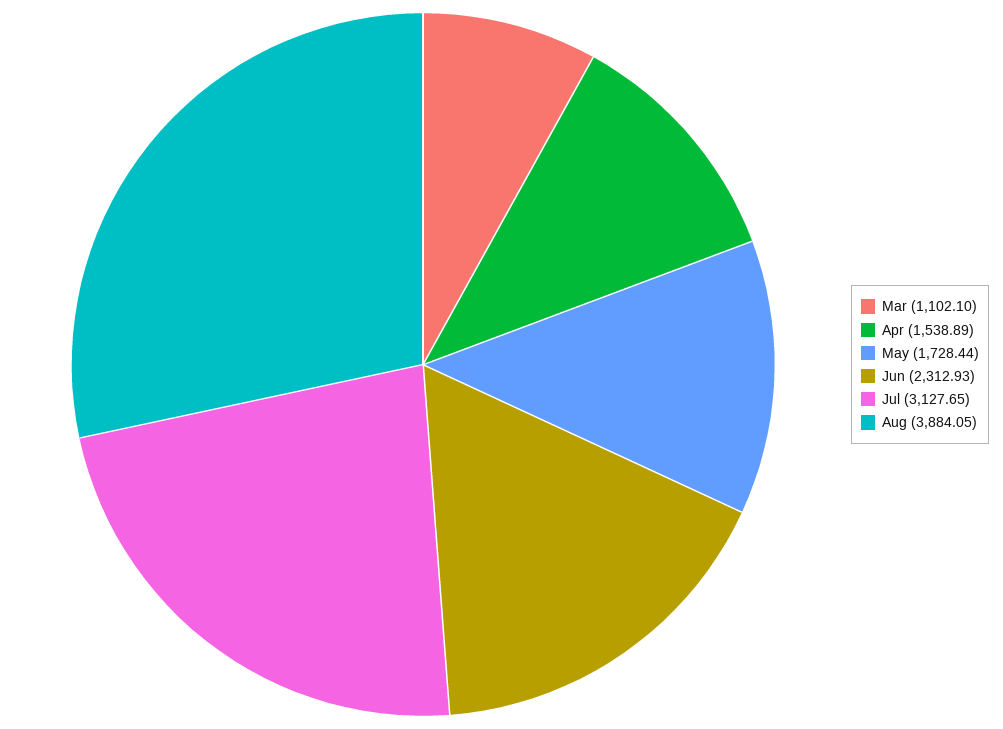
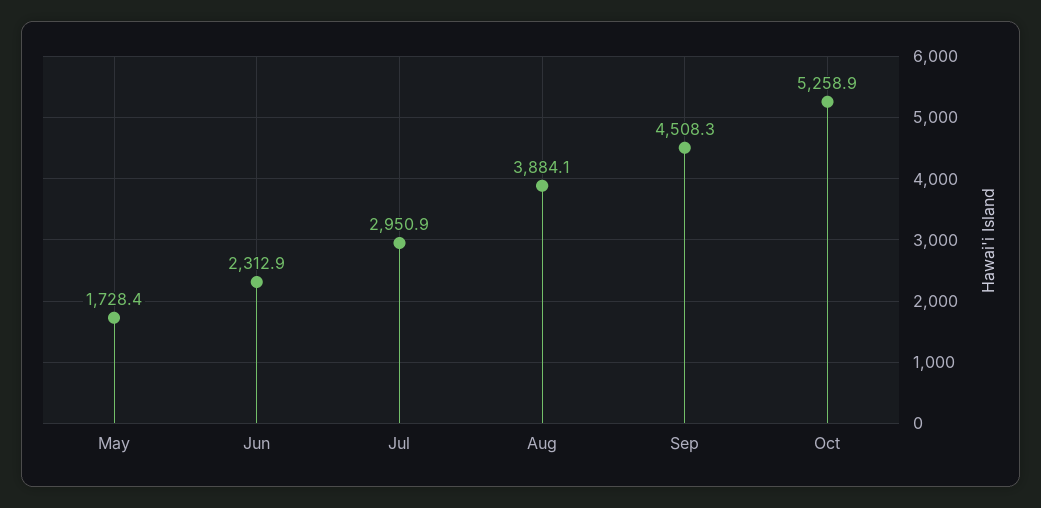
Mar: 1102.1 -> none
Apr: 1538.89 -> none
Jul: 3127.65 -> 2950.9
Sep: none -> 4508.3
Oct: none -> 5258.9

